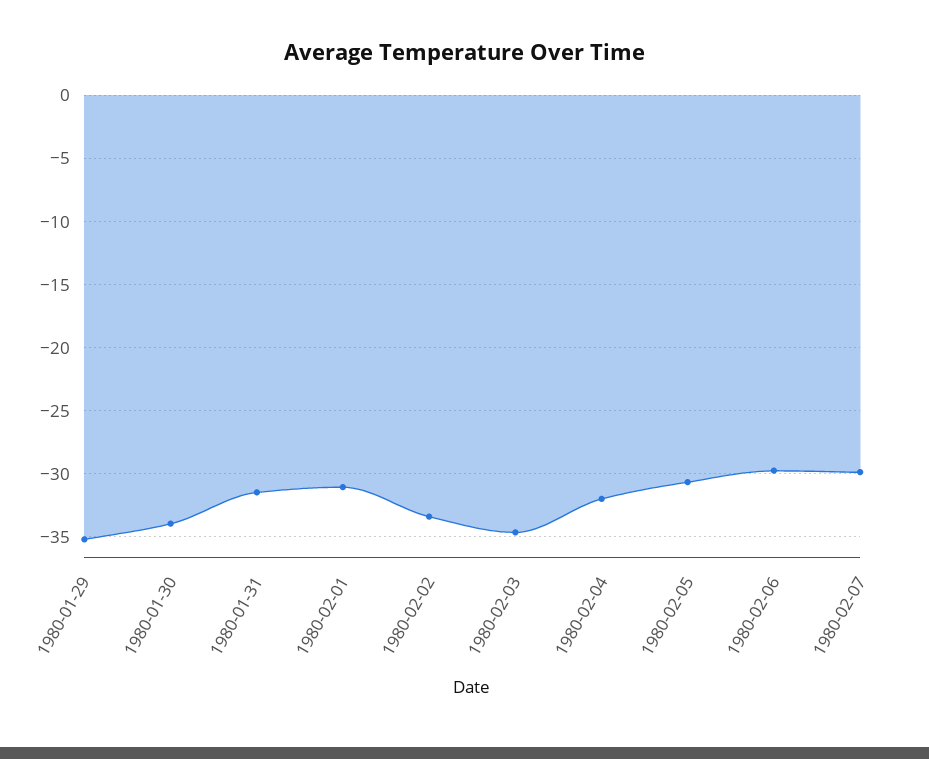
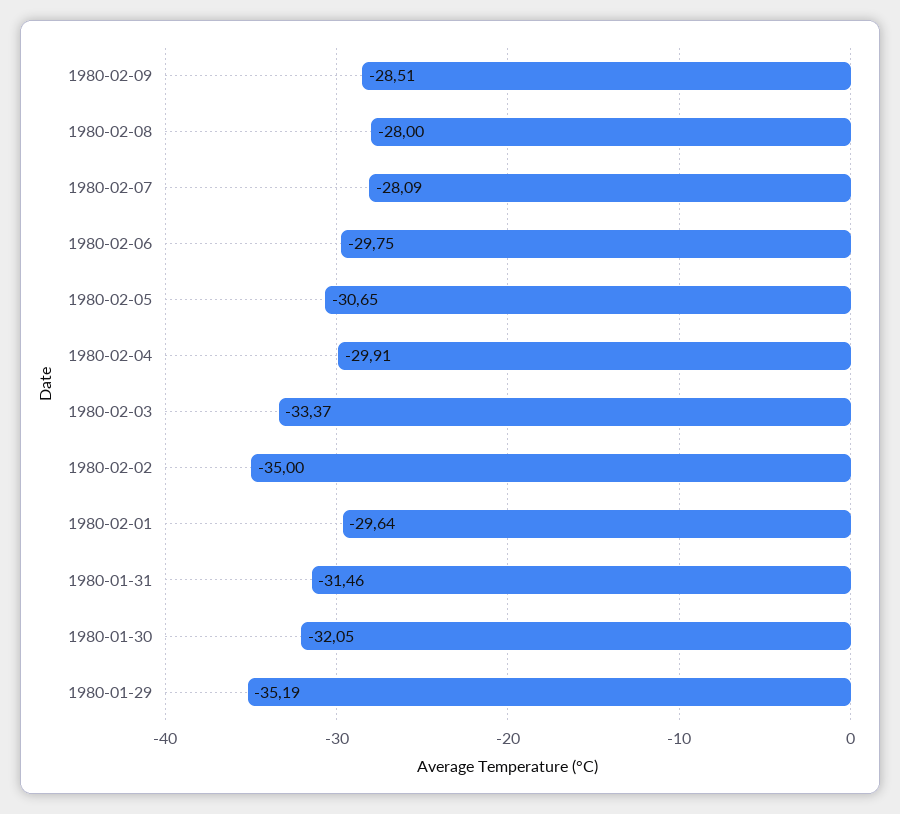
1980-01-30: -34 -> -32.05
1980-02-01: -31 -> -29.64
1980-02-02: -33.5 -> -35
1980-02-03: -34.5 -> -33.37
1980-02-04: -32 -> -29.91
1980-02-07: -30 -> -28.09
1980-02-09: none -> -28.51
1980-02-08: none -> -28

